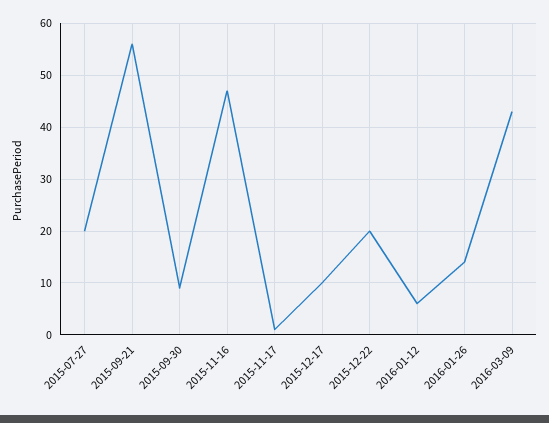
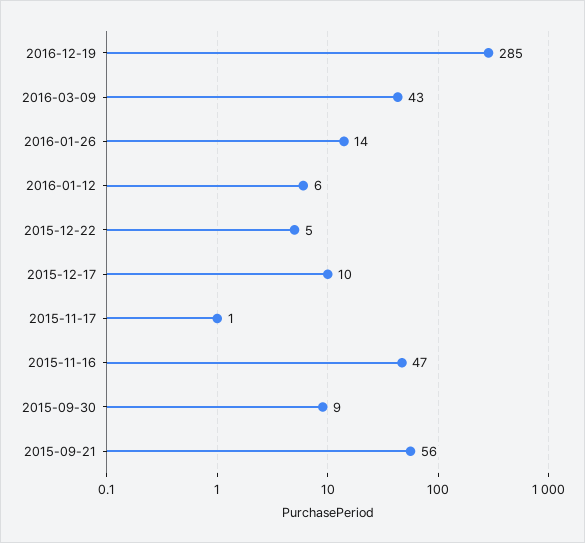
2015-07-27: 20 -> none
2015-12-22: 20 -> 5
2016-12-19: none -> 285

